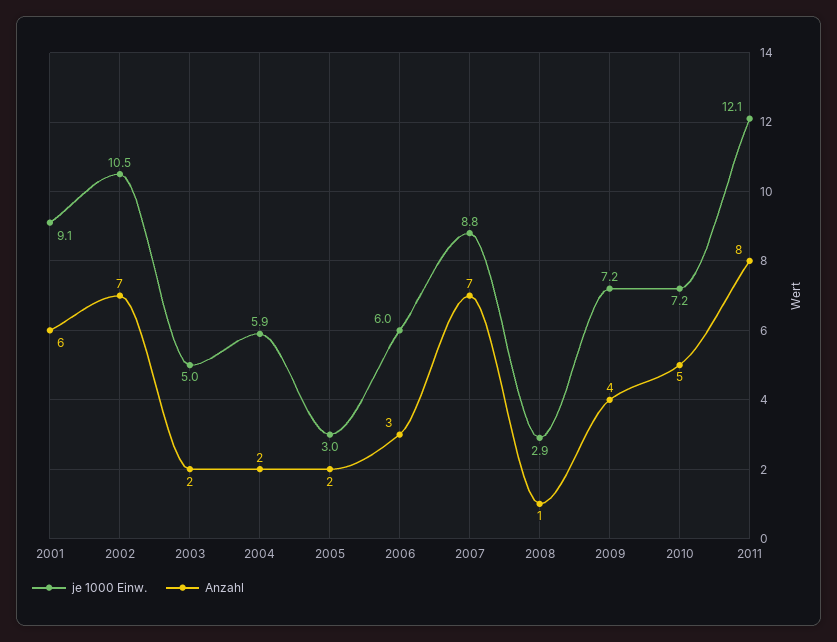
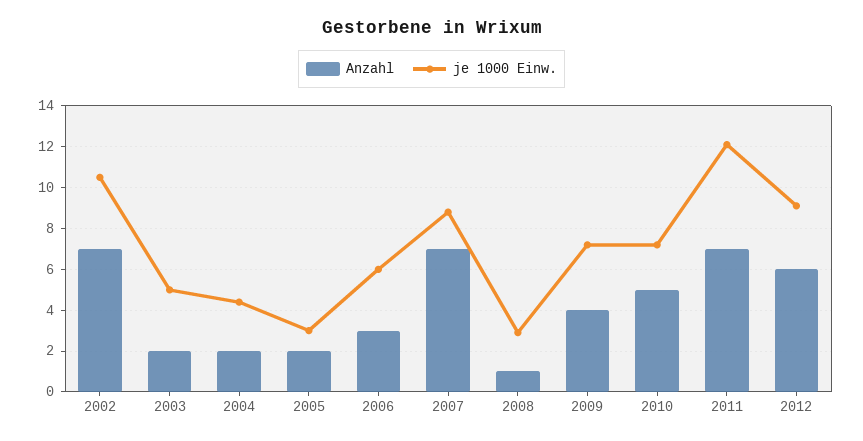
je 1000 Einw., 2001: 9.1 -> none
Anzahl, 2001: 6 -> none
je 1000 Einw., 2004: 5.9 -> 4.5
Anzahl, 2011: 8 -> 7
Anzahl, 2012: none -> 6
je 1000 Einw., 2012: none -> 9

